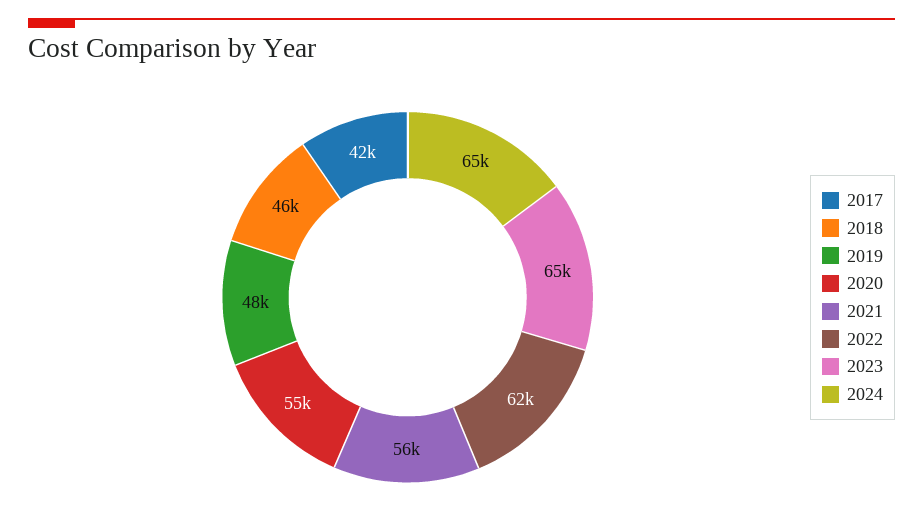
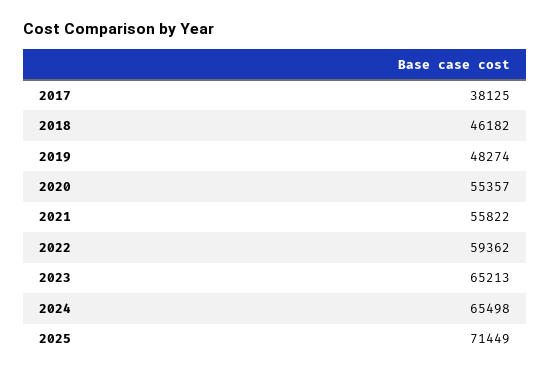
2017: 42000 -> 38125
2022: 62000 -> 59362
2025: none -> 71449

